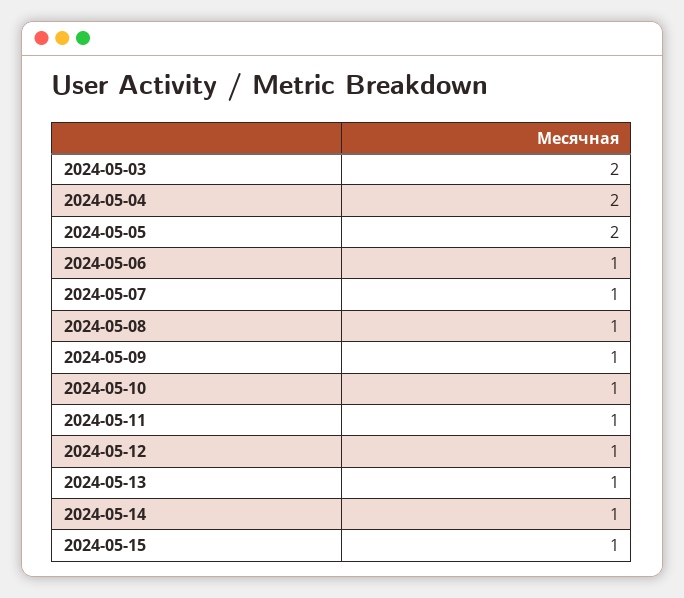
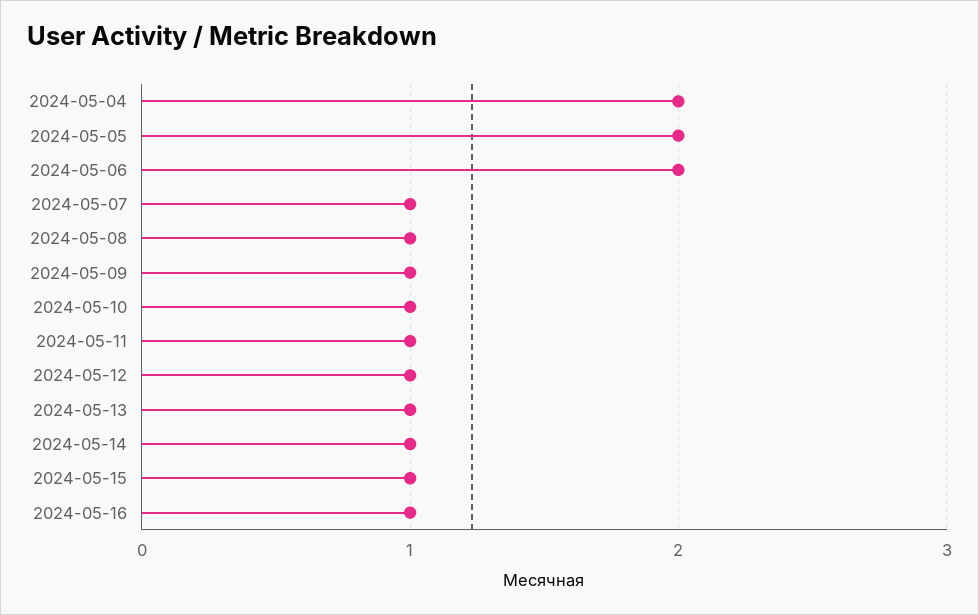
2024-05-03: 2 -> none
2024-05-06: 1 -> 2
2024-05-16: none -> 1

